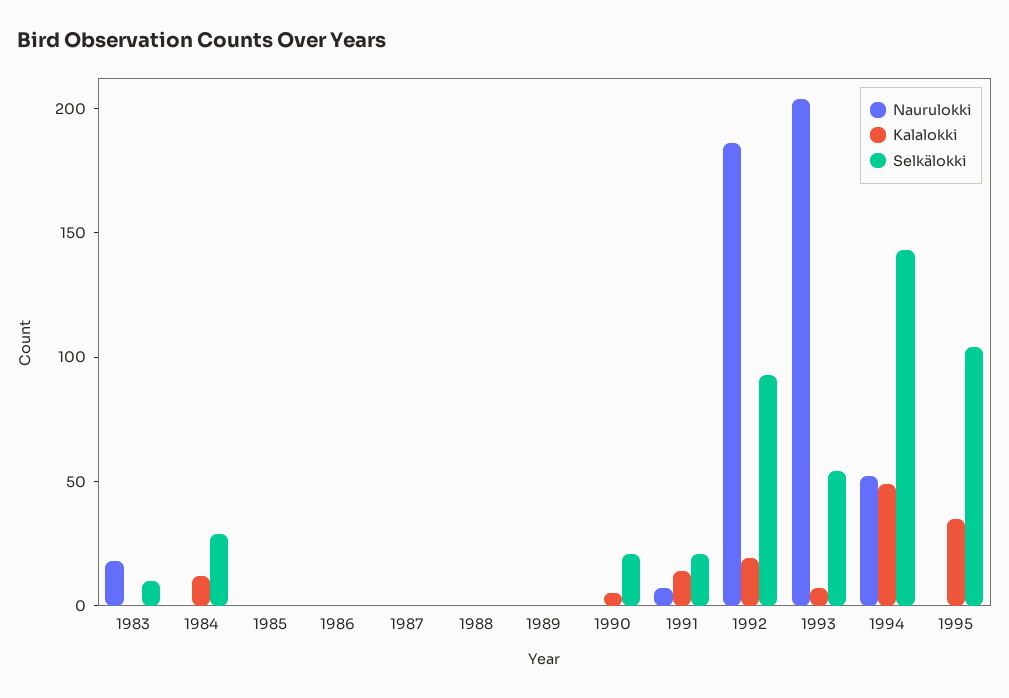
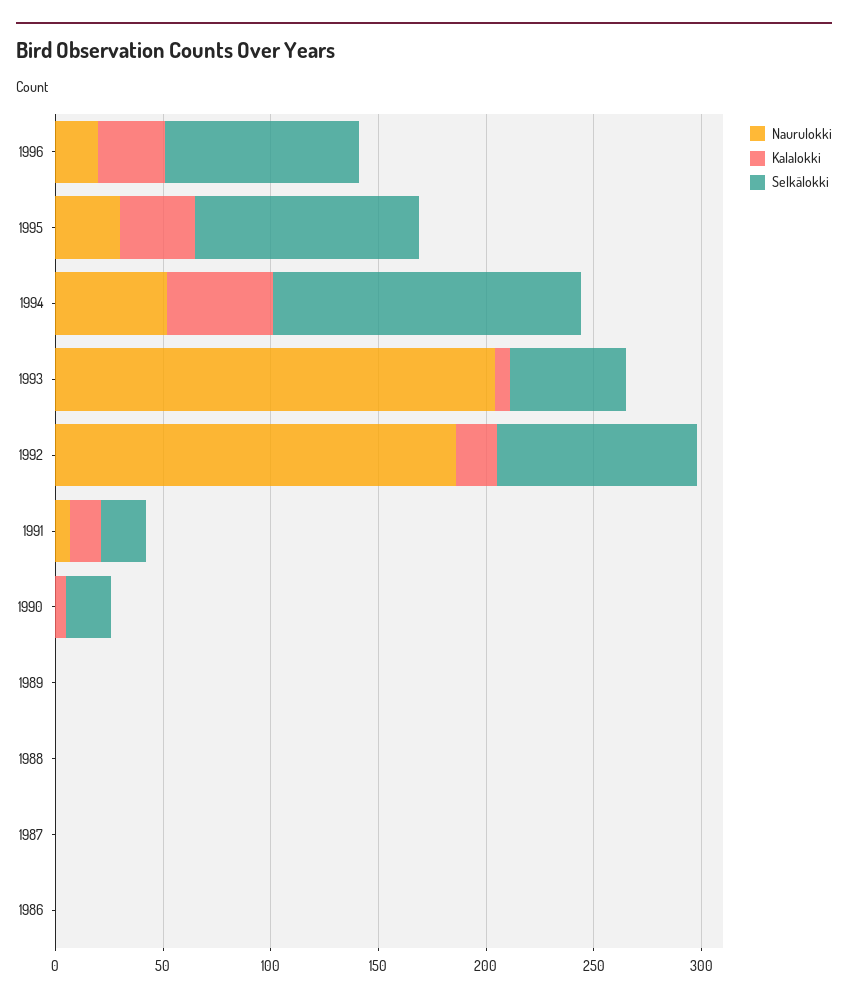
Naurulokki, 1983: 20 -> none
Kalalokki, 1983: 0 -> none
Selkälokki, 1983: 10 -> none
Naurulokki, 1984: 0 -> none
Kalalokki, 1984: 10 -> none
Selkälokki, 1984: 30 -> none
Naurulokki, 1985: 0 -> none
Kalalokki, 1985: 0 -> none
Selkälokki, 1985: 0 -> none
Naurulokki, 1995: 0 -> 30
Naurulokki, 1996: none -> 20
Kalalokki, 1996: none -> 30
Selkälokki, 1996: none -> 90

